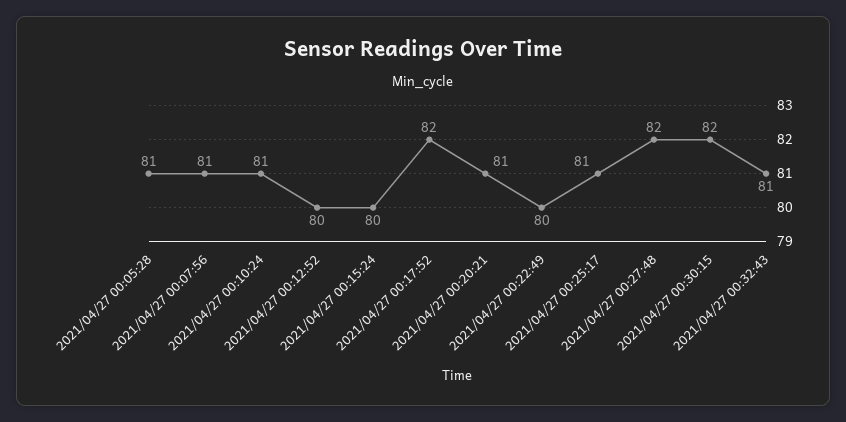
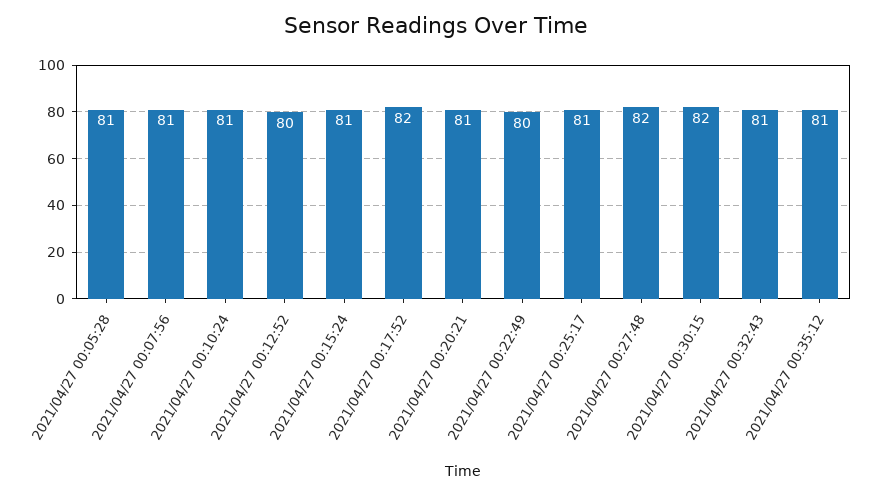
2021/04/27 00:15:24: 80 -> 81
2021/04/27 00:35:12: none -> 81

